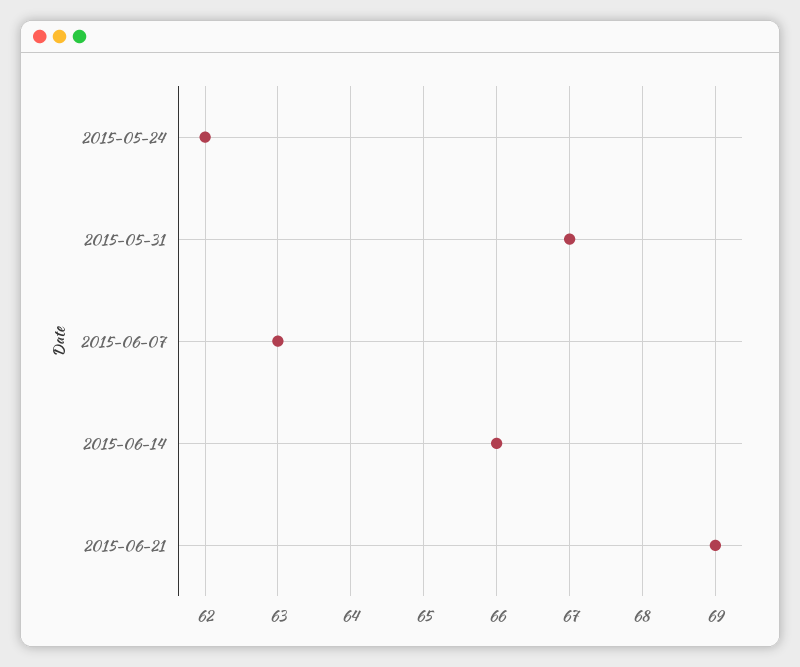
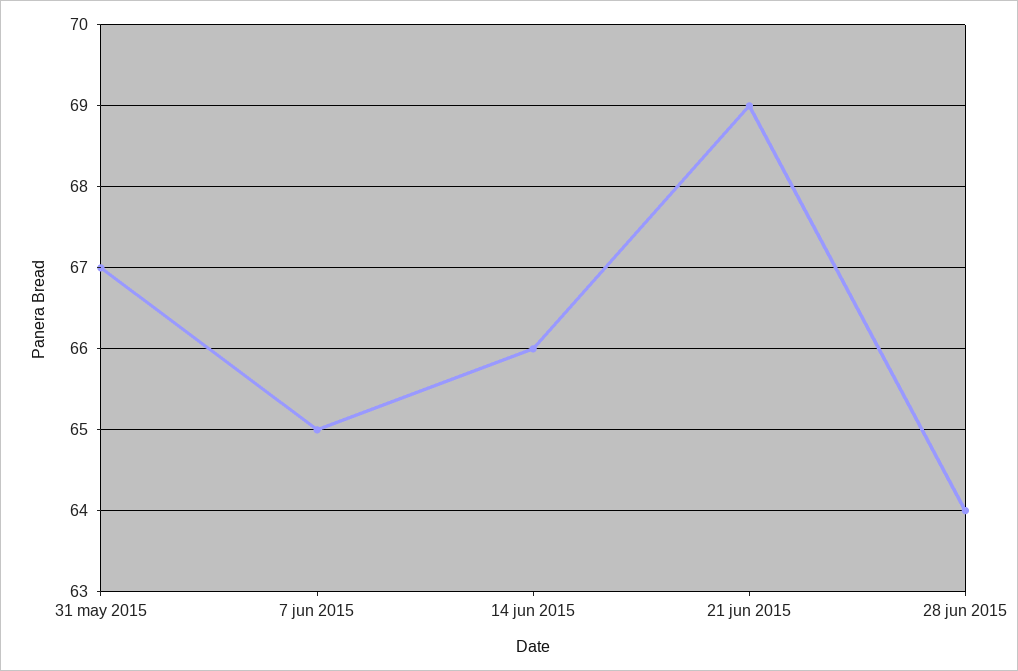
2015-05-24: 62 -> none
2015-06-07: 63 -> 65
28 jun 2015: none -> 64

